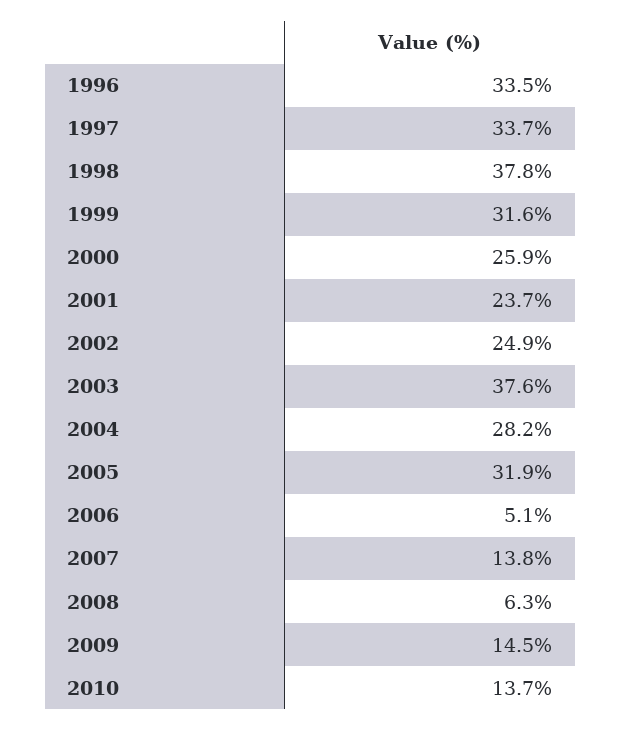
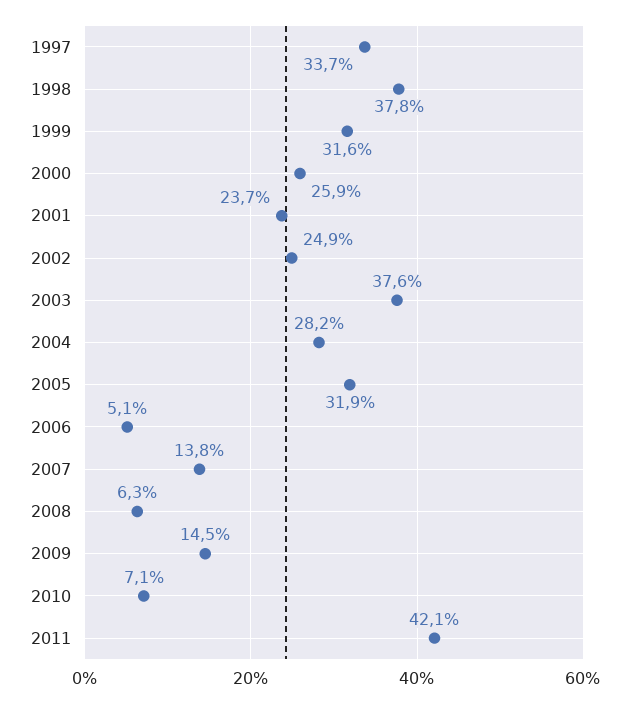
1996: 33.5 -> none
2010: 13.7 -> 7.1
2011: none -> 42.1

